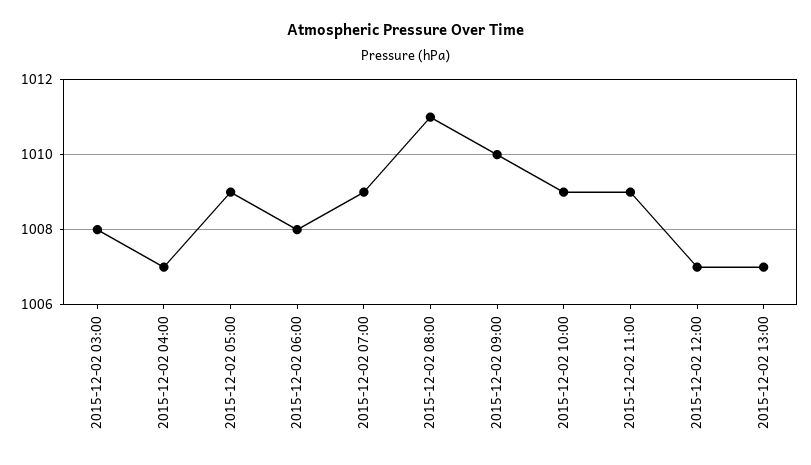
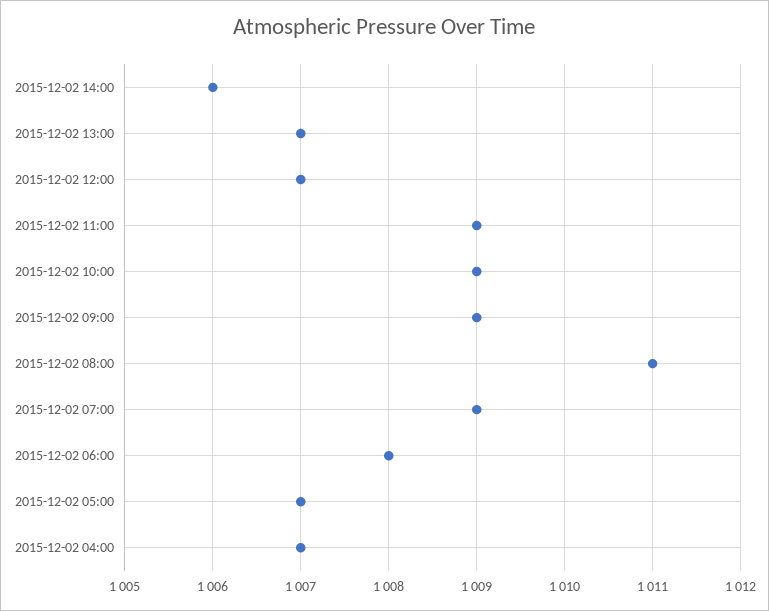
2015-12-02 03:00: 1008 -> none
2015-12-02 05:00: 1009 -> 1007
2015-12-02 09:00: 1010 -> 1009
2015-12-02 14:00: none -> 1006

